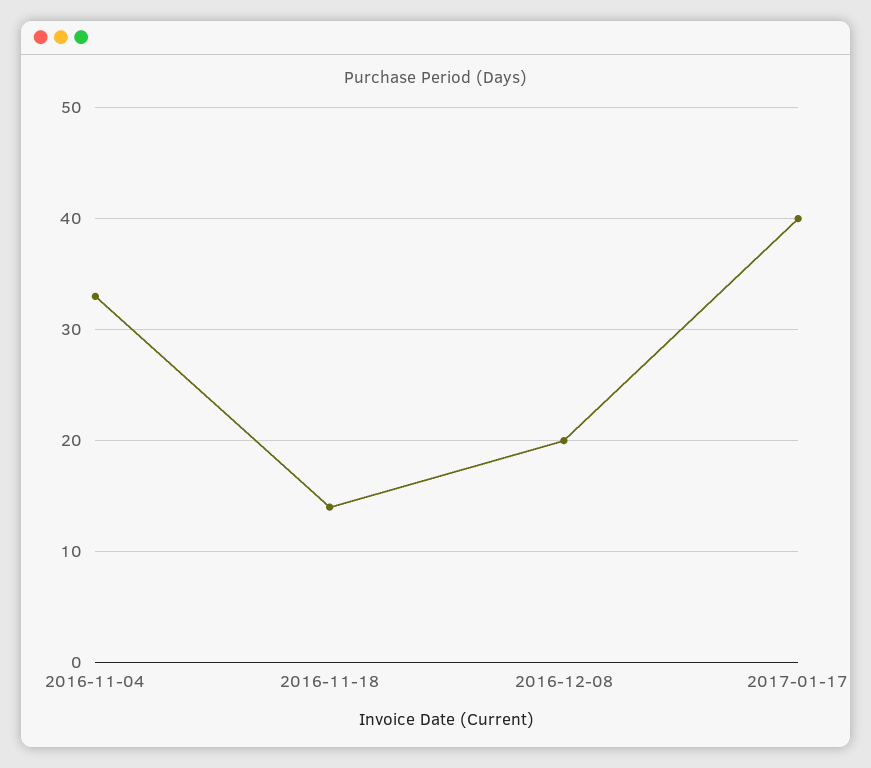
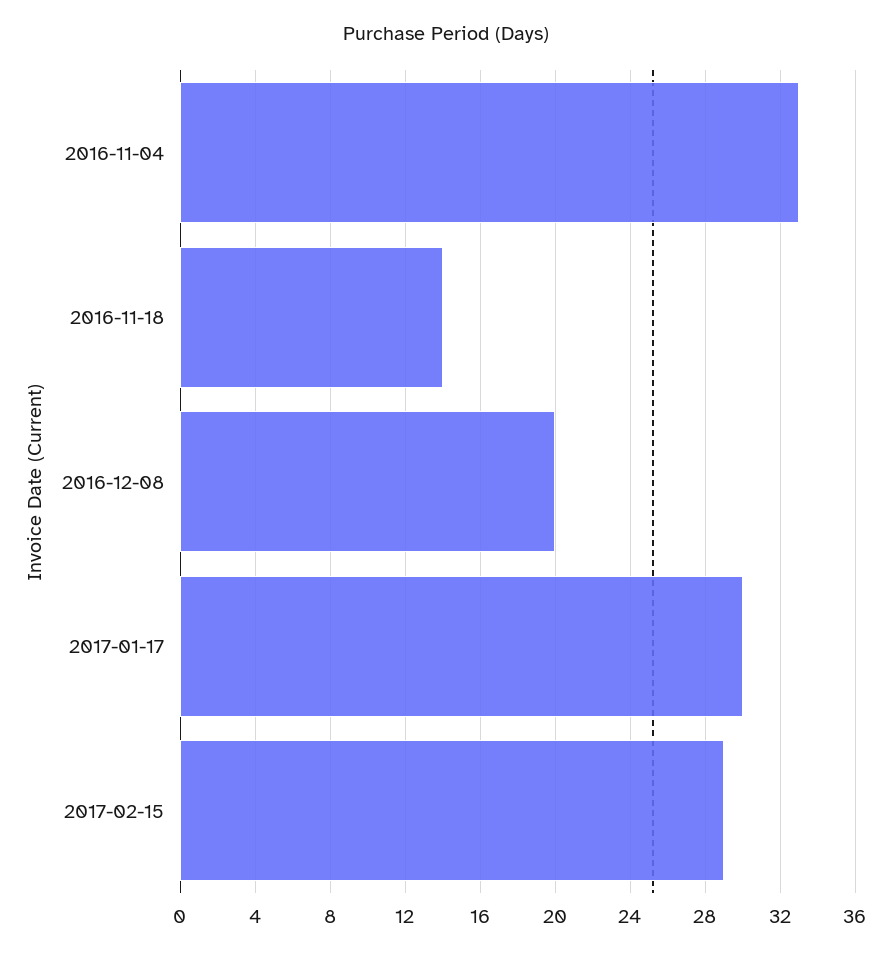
2017-01-17: 40 -> 30
2017-02-15: none -> 29

